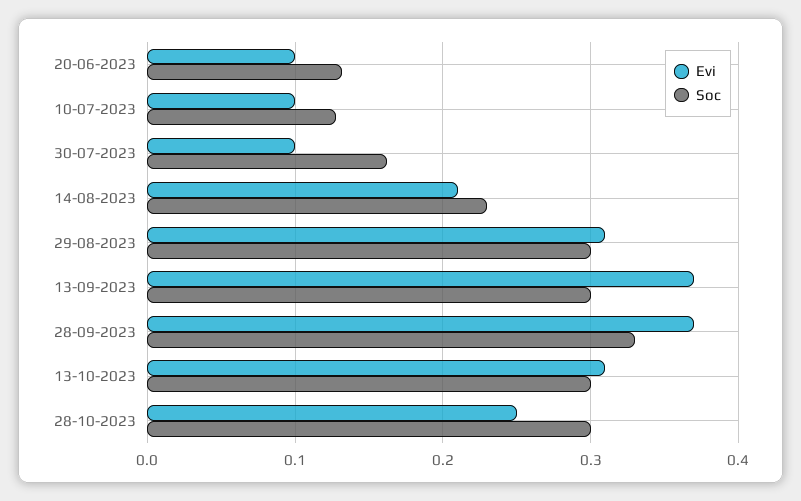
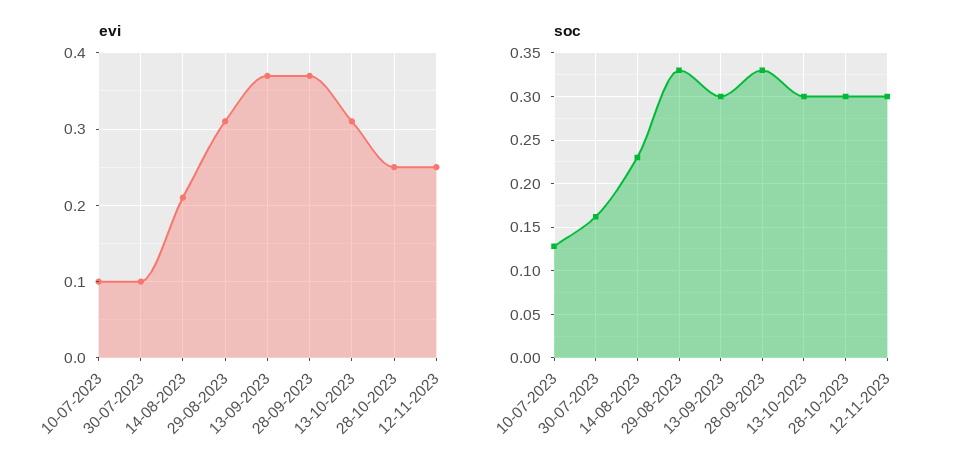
Evi, 20-06-2023: 0.1 -> none
Soc, 20-06-2023: 0.13 -> none
Soc, 29-08-2023: 0.3 -> 0.33
Evi, 12-11-2023: none -> 0.25
Soc, 12-11-2023: none -> 0.3

